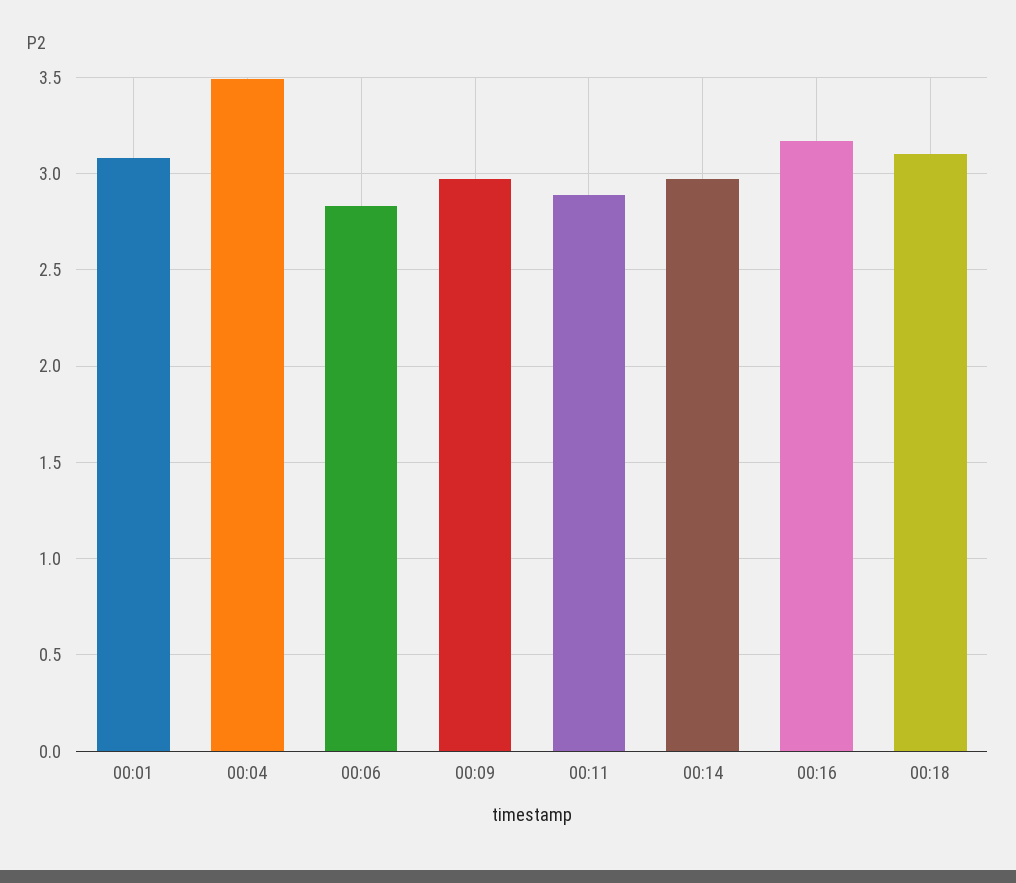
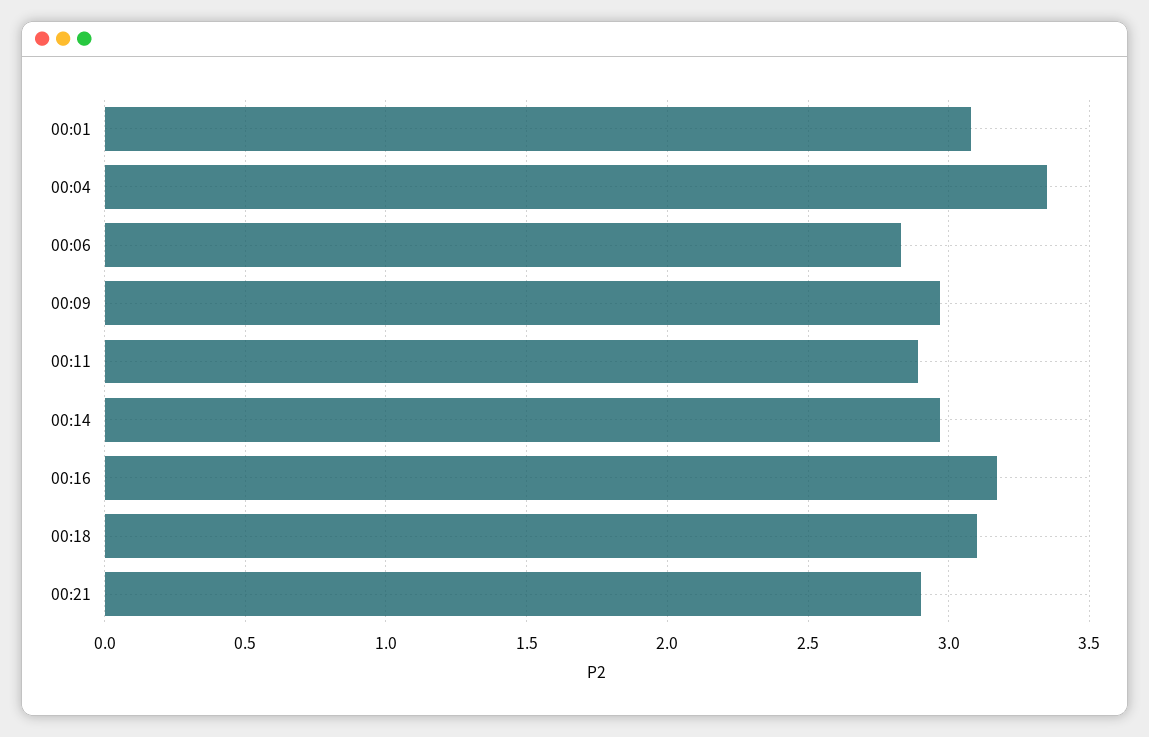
00:04: 3.5 -> 3.35
00:21: none -> 2.9

